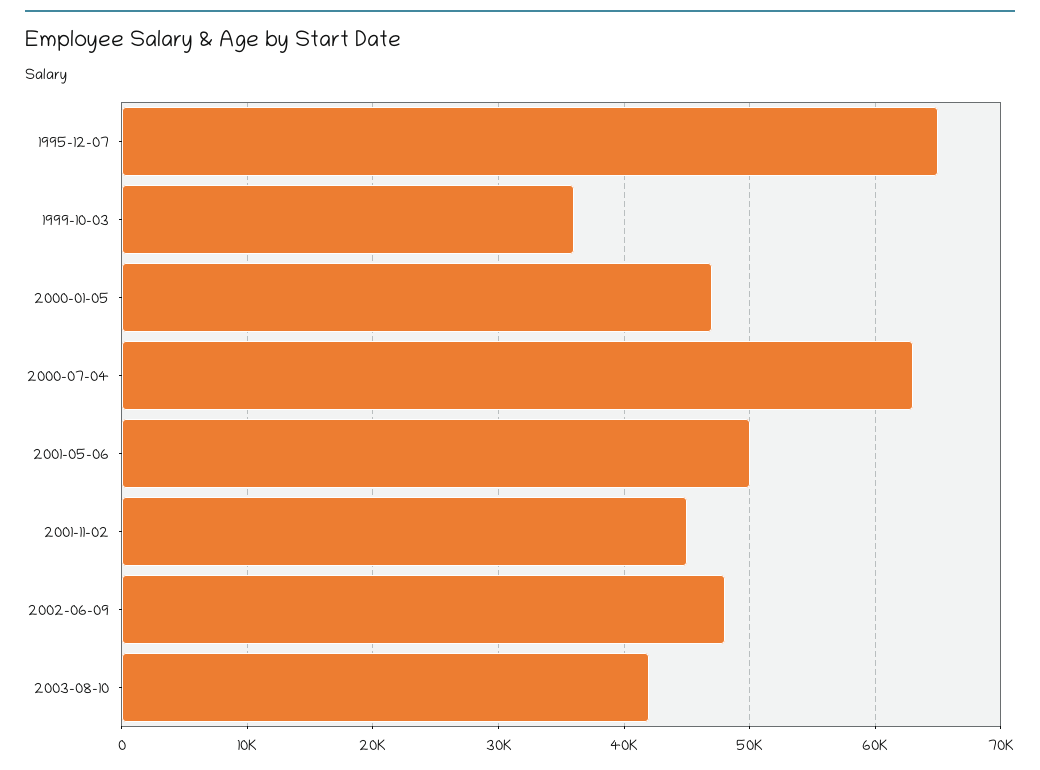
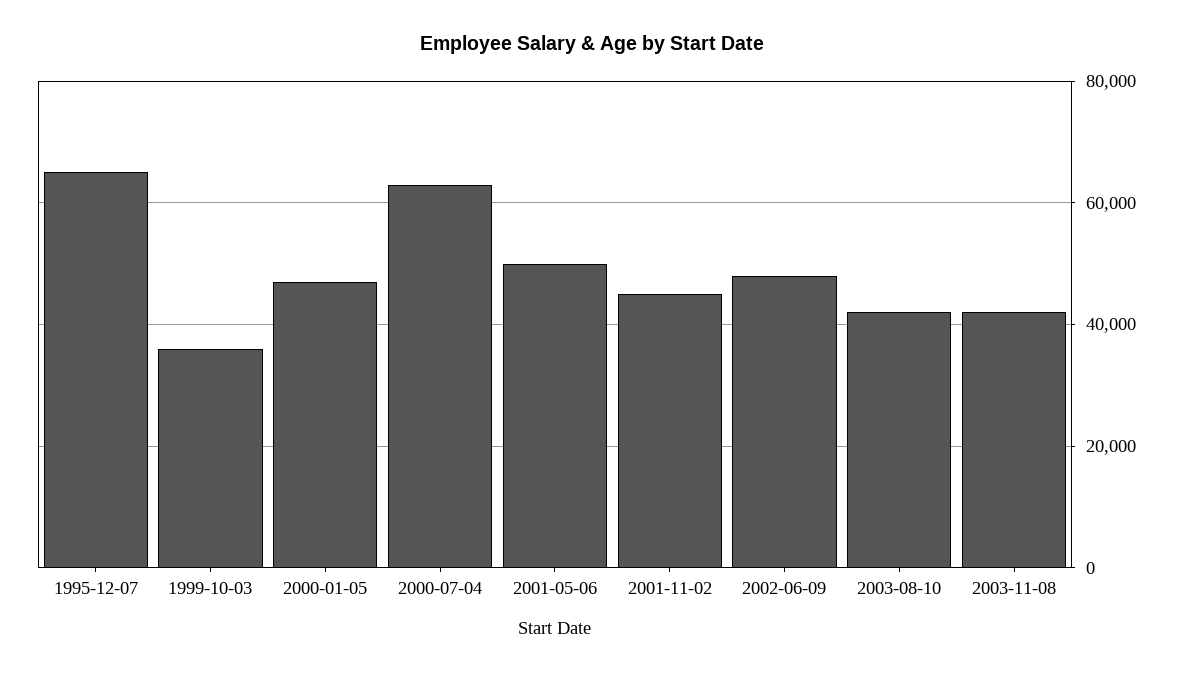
2003-11-08: none -> 42000

